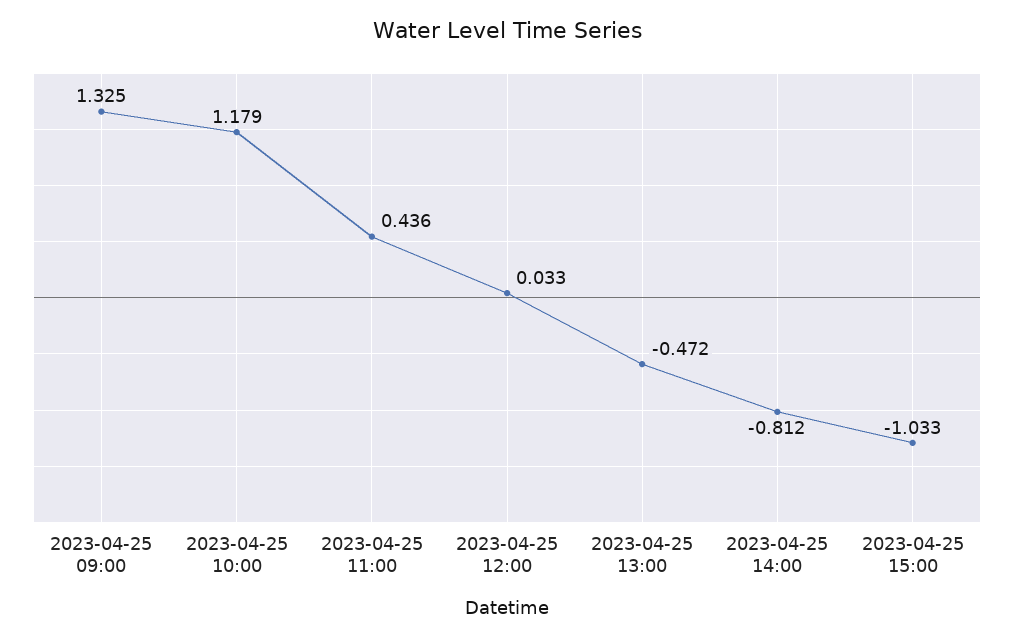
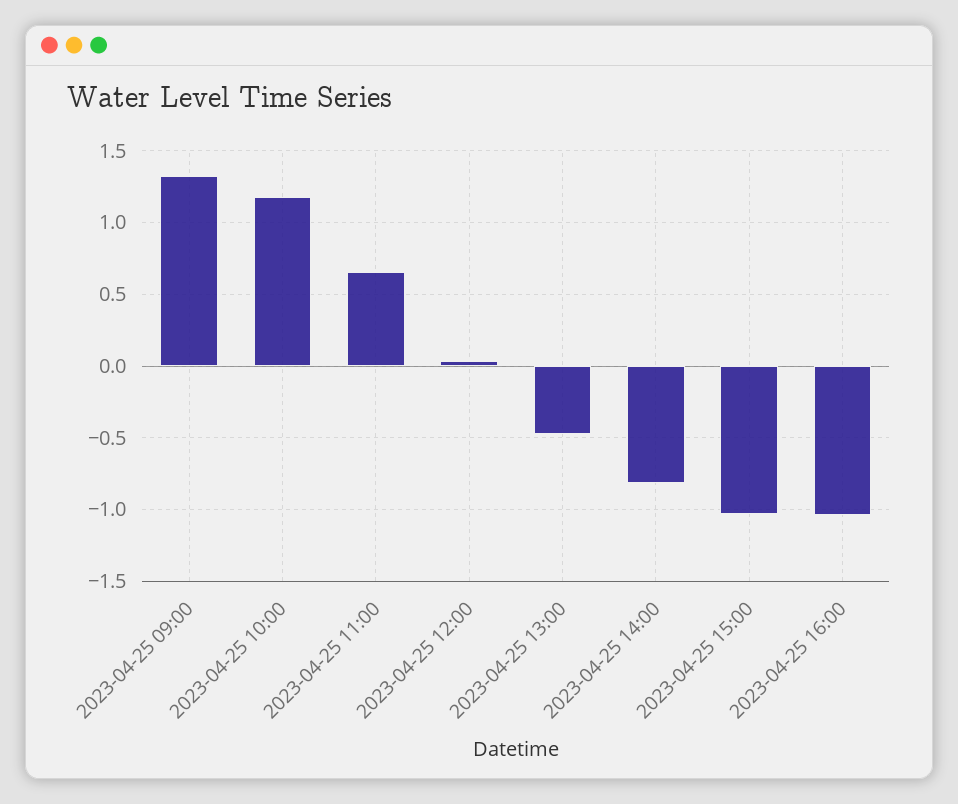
2023-04-25 11:00: 0.436 -> 0.65
2023-04-25 16:00: none -> -1.05

